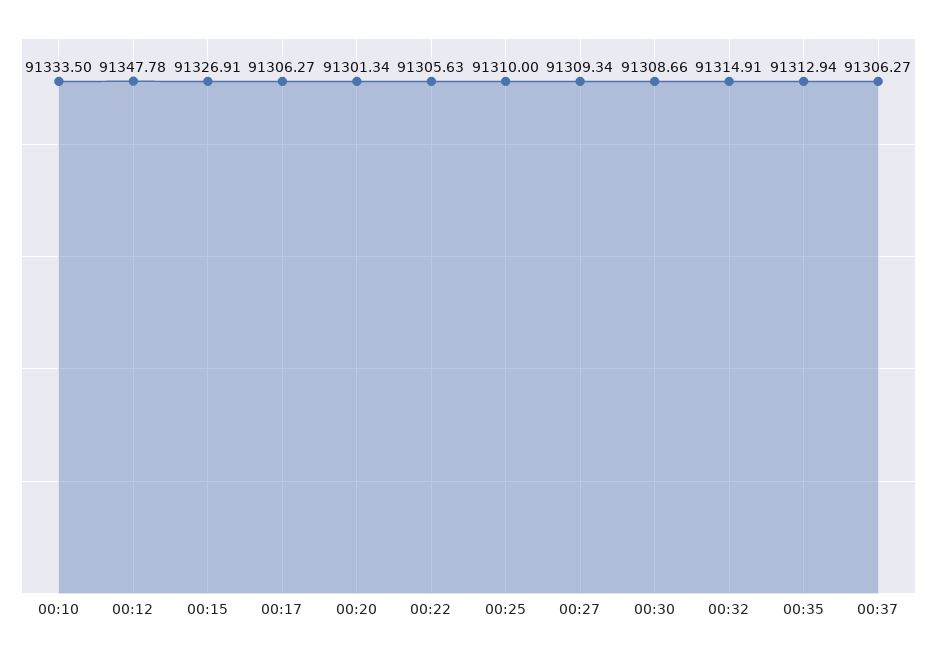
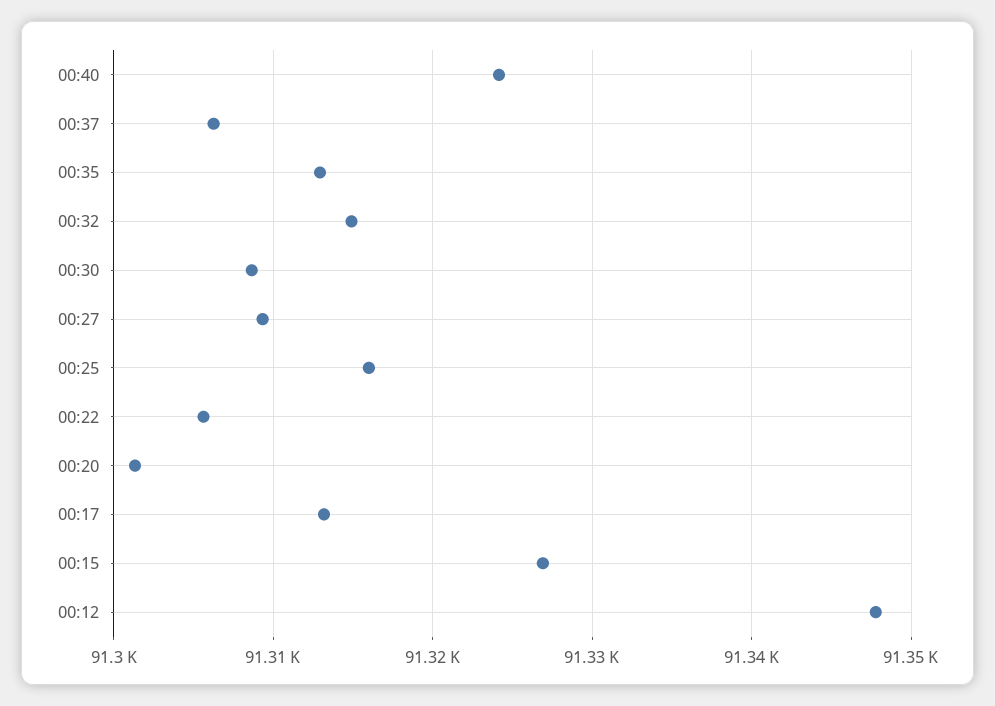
00:10: 91333.5 -> none
00:17: 91306.27 -> 91313
00:25: 91310 -> 91316
00:40: none -> 91324

